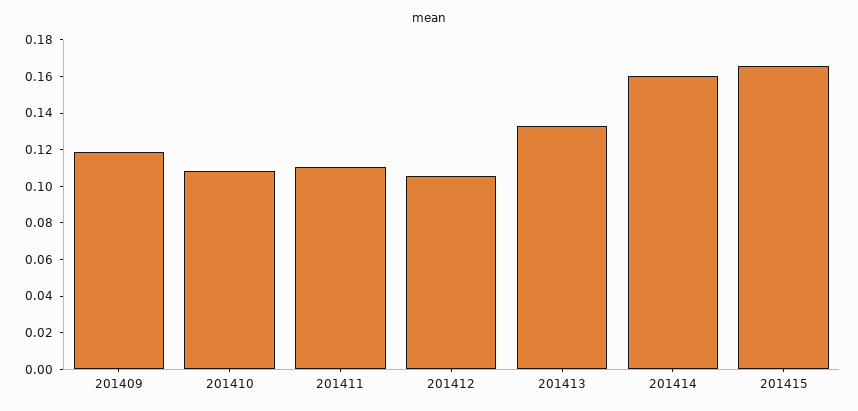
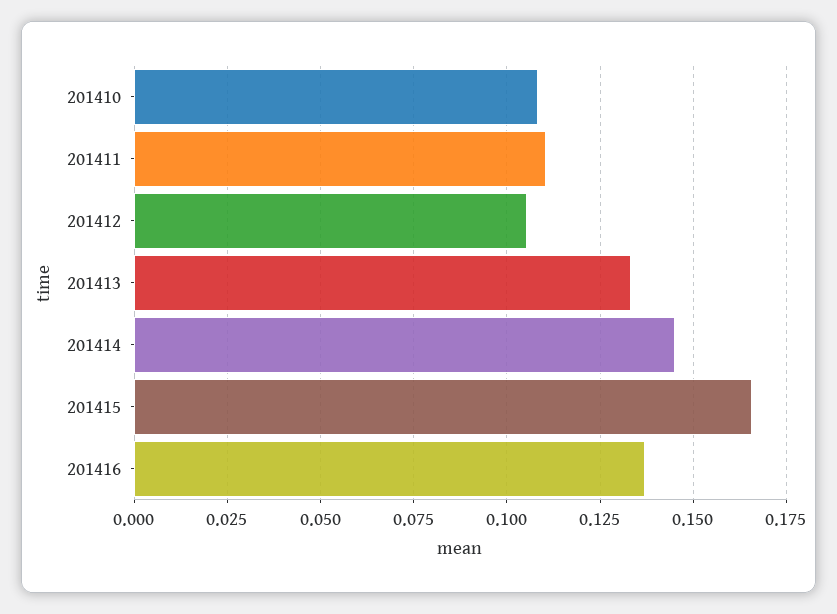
201409: 0.12 -> none
201414: 0.16 -> 0.145
201416: none -> 0.1375

